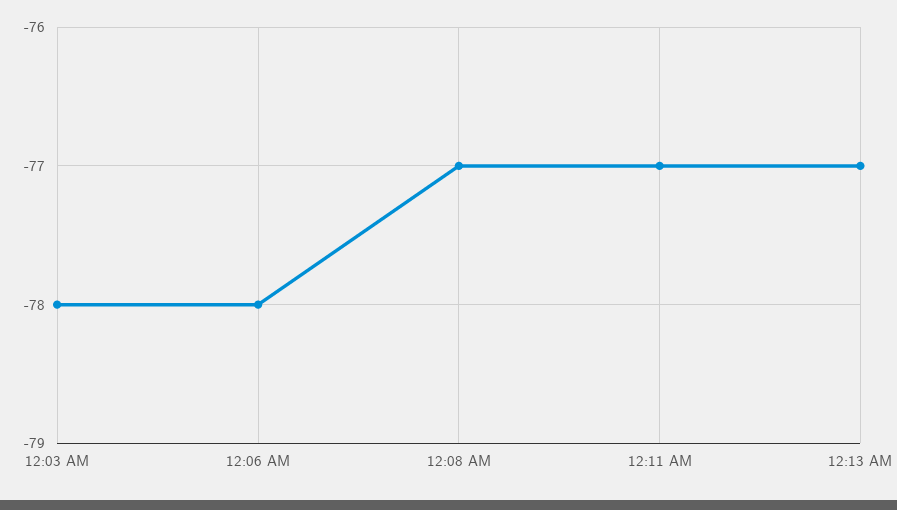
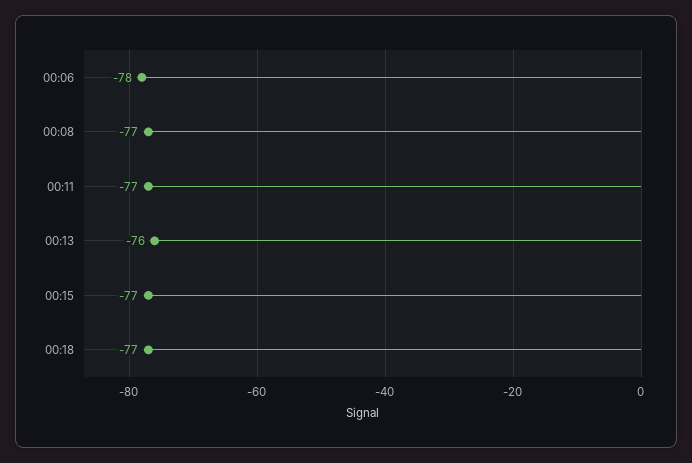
12:03 AM: -78 -> none
12:13 AM: -77 -> -76
00:15: none -> -77
00:18: none -> -77

